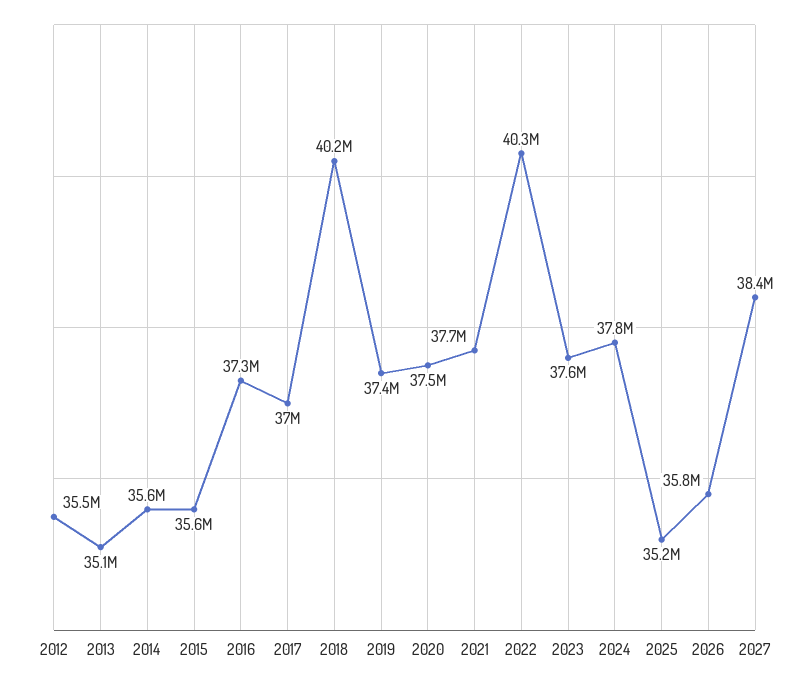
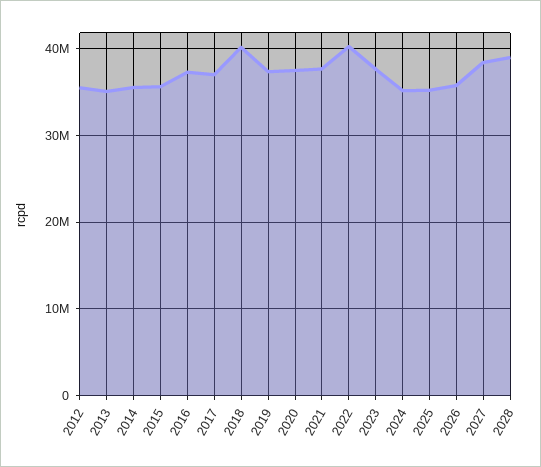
2024: 37800000 -> 35000000
2028: none -> 39000000

